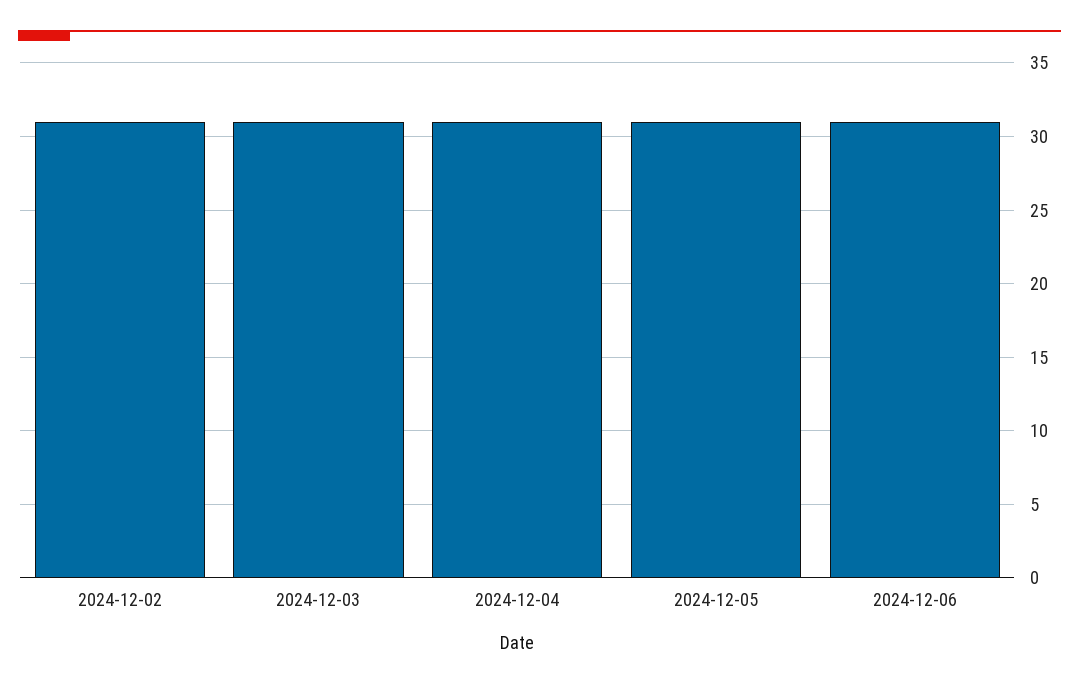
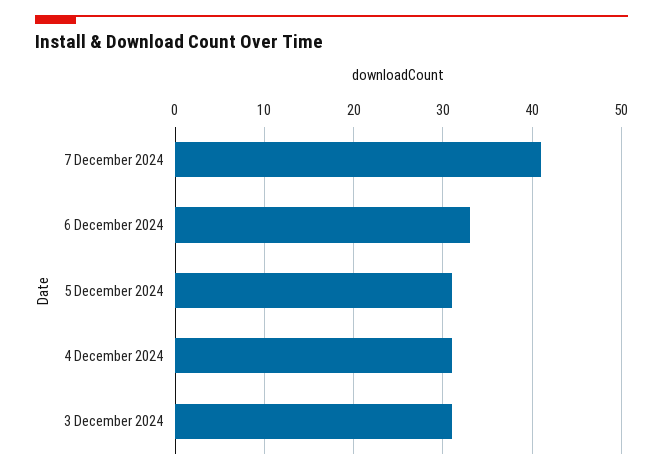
2024-12-02: 31 -> none
2024-12-06: 31 -> 33
7 December 2024: none -> 41

